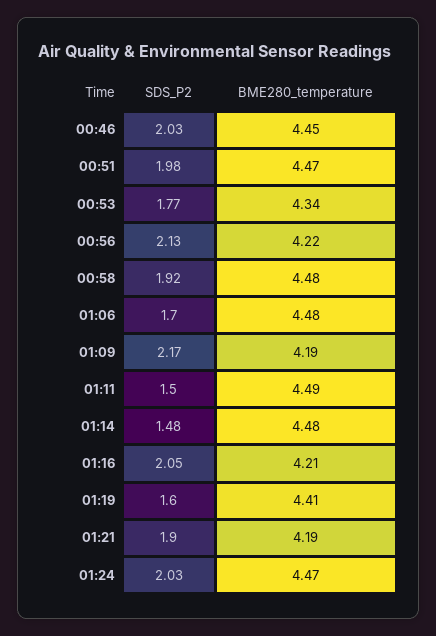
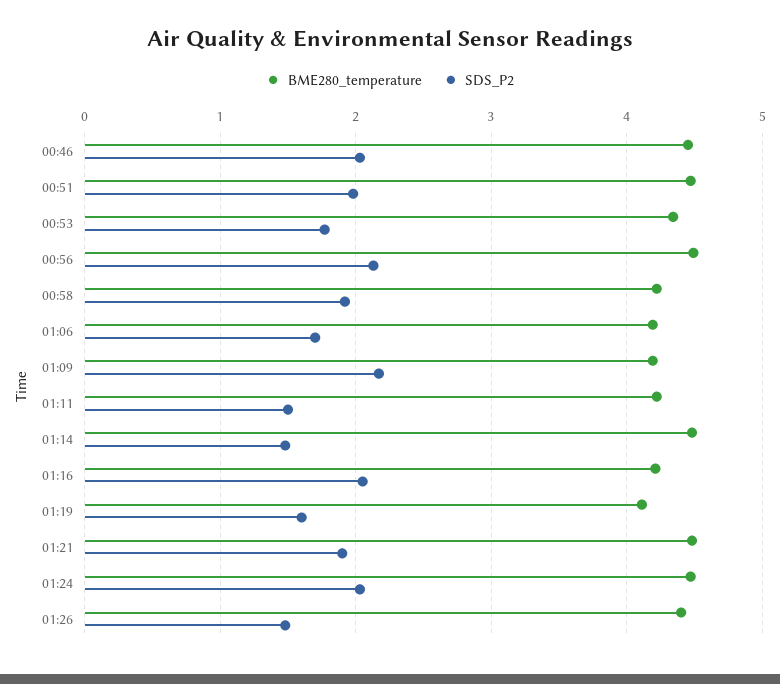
BME280_temperature, 00:56: 4.22 -> 4.5
BME280_temperature, 00:58: 4.48 -> 4.2
BME280_temperature, 01:06: 4.48 -> 4.2
BME280_temperature, 01:11: 4.49 -> 4.2
BME280_temperature, 01:19: 4.41 -> 4.1
BME280_temperature, 01:21: 4.19 -> 4.5
BME280_temperature, 01:26: none -> 4.4
SDS_P2, 01:26: none -> 1.5

